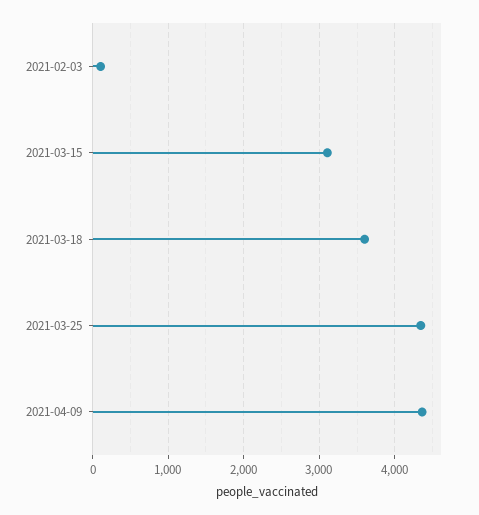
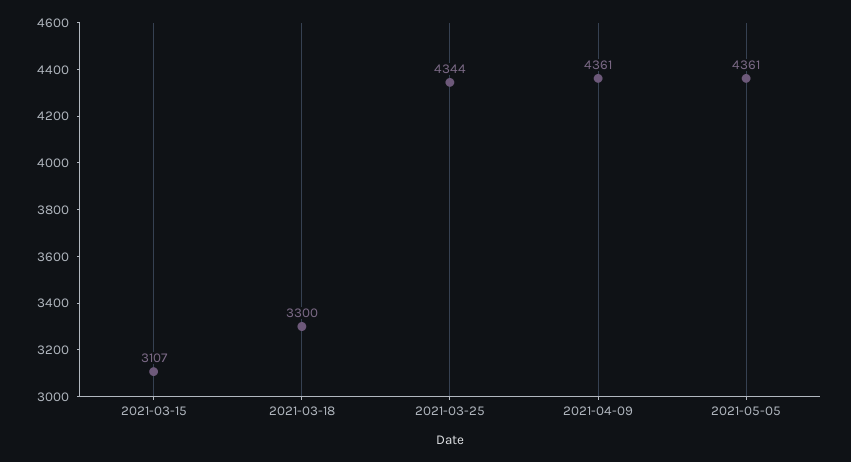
2021-02-03: 100 -> none
2021-03-18: 3600 -> 3300
2021-05-05: none -> 4361

